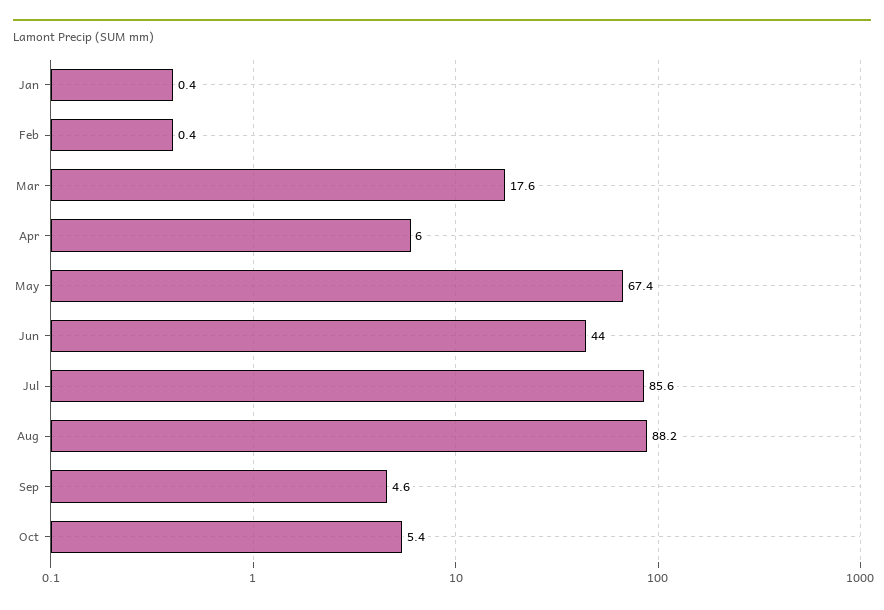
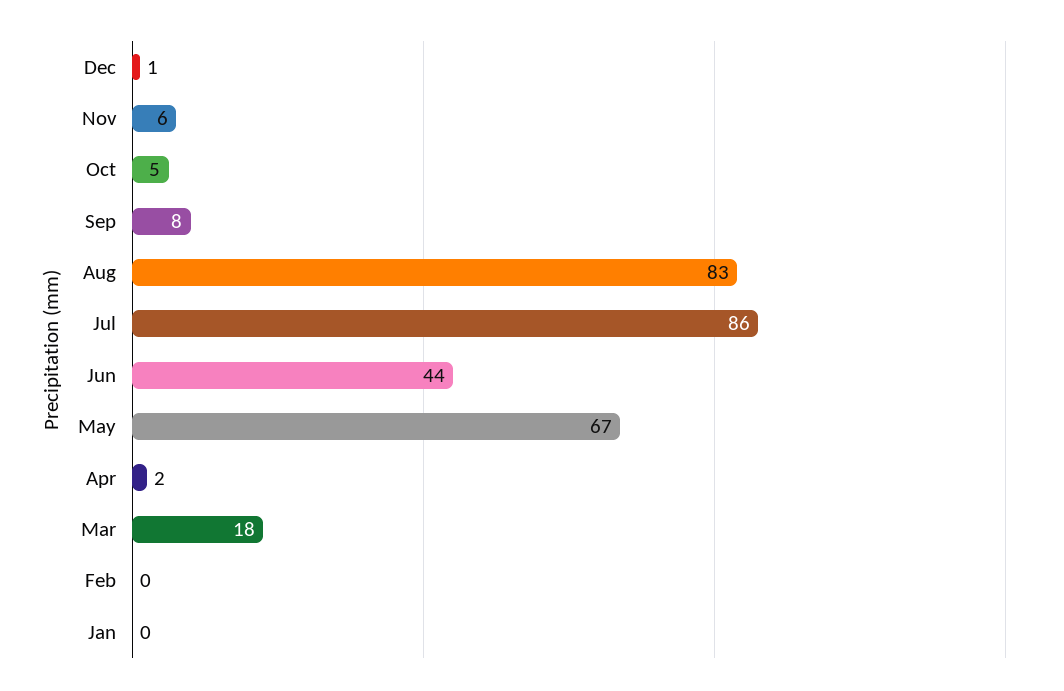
Apr: 6 -> 2
Aug: 88.2 -> 83
Sep: 4.6 -> 8
Dec: none -> 1
Nov: none -> 6

